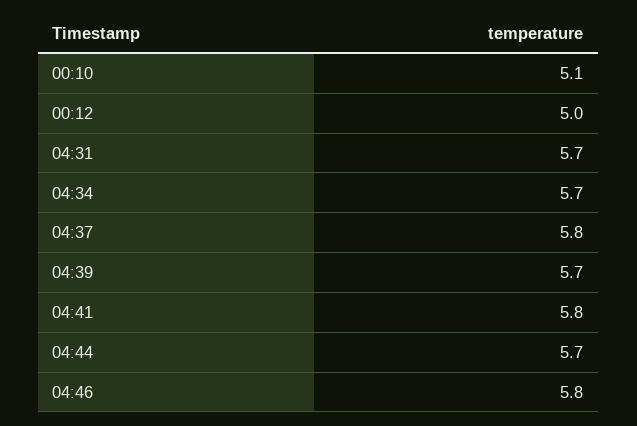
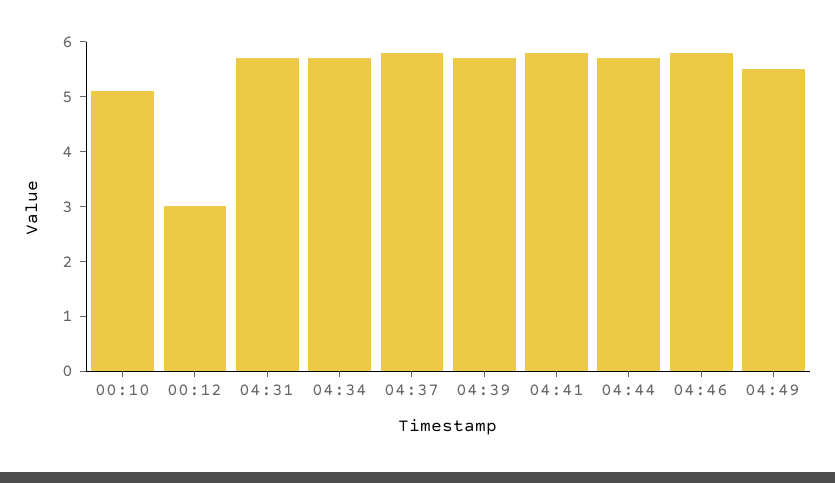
00:12: 5 -> 3
04:49: none -> 5.5

